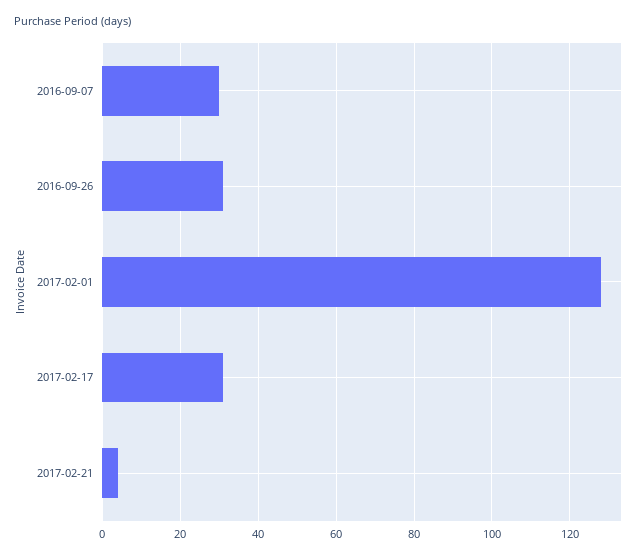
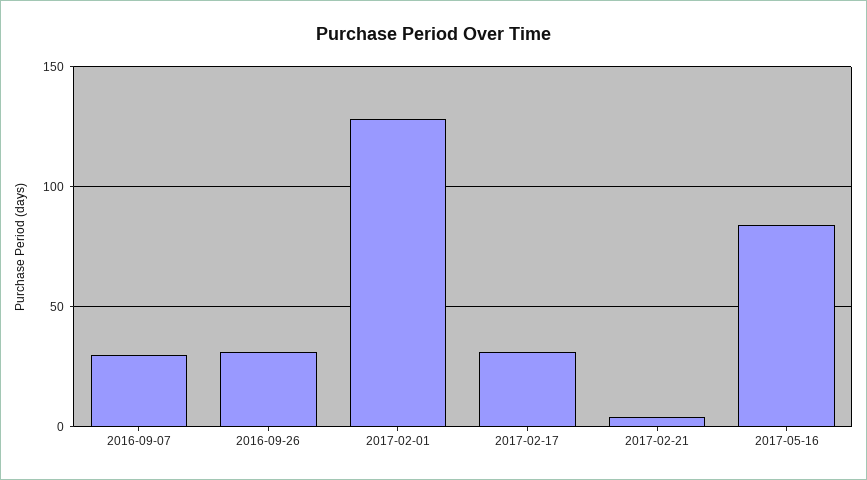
2017-05-16: none -> 85

